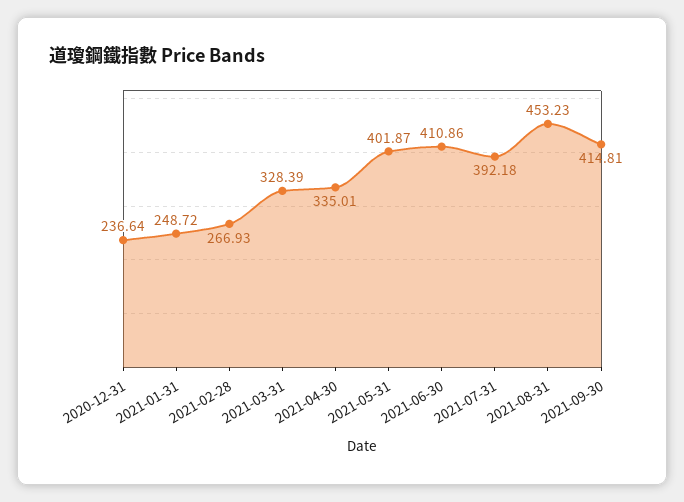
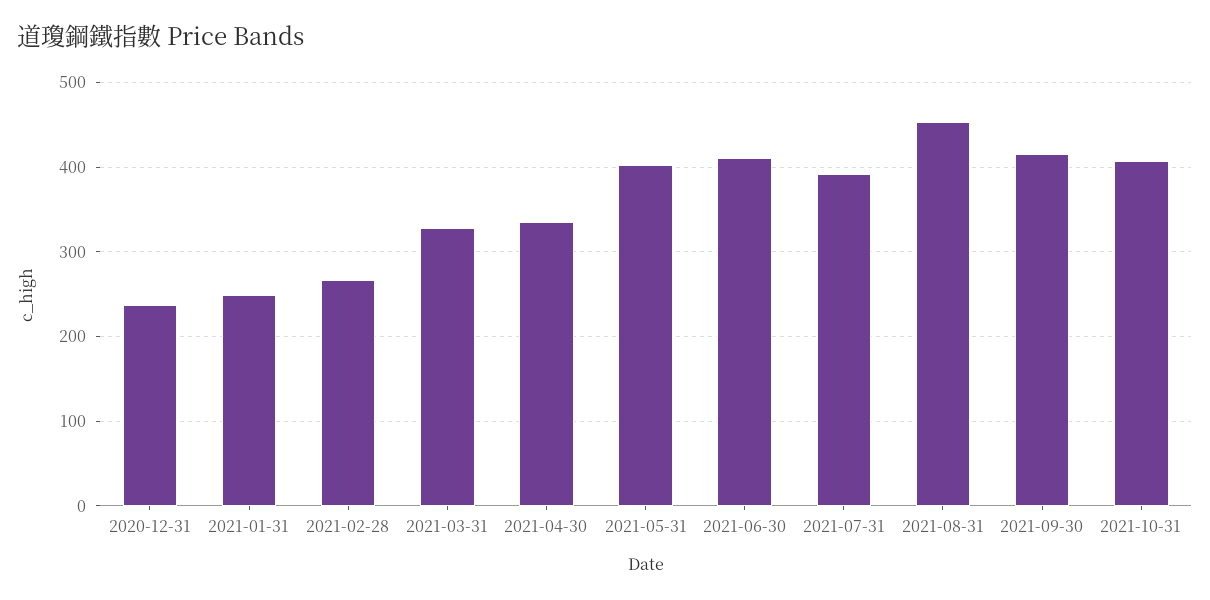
2021-10-31: none -> 410

